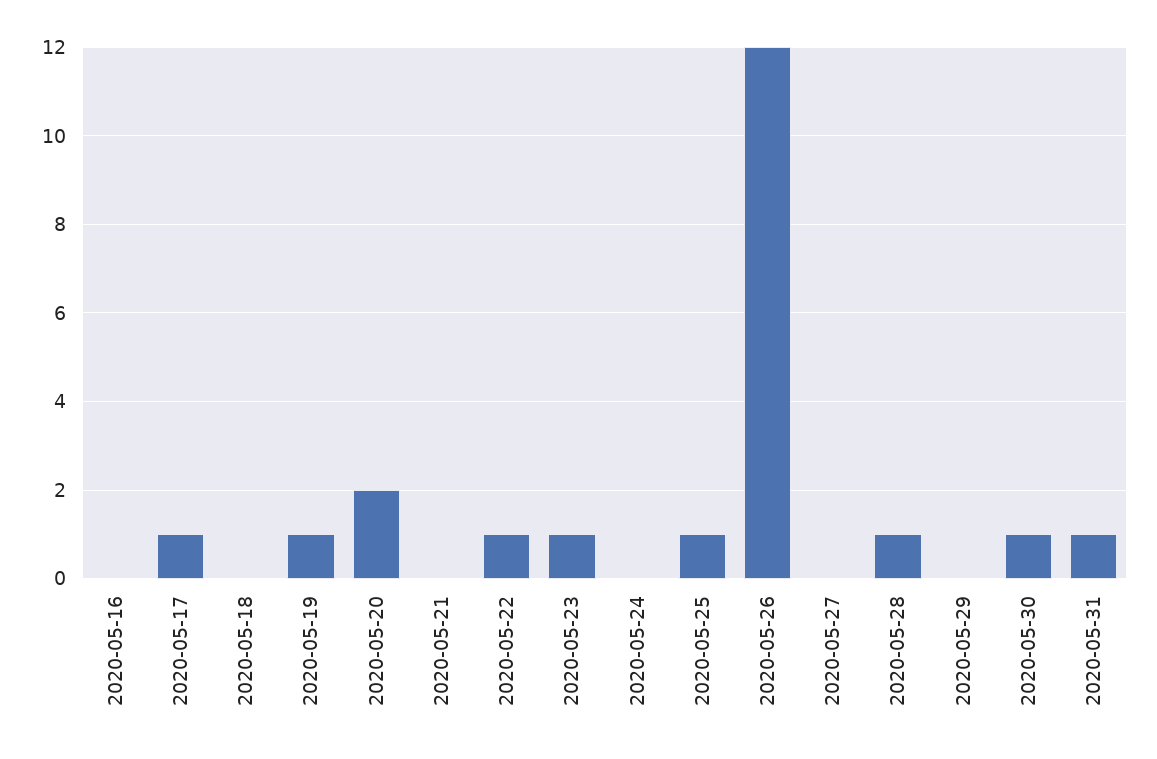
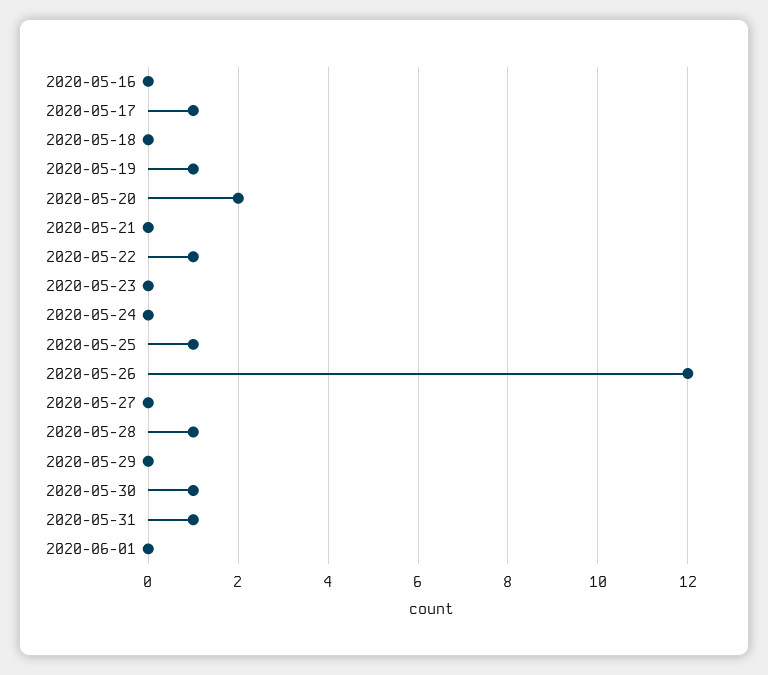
2020-05-23: 1 -> 0
2020-06-01: none -> 0

